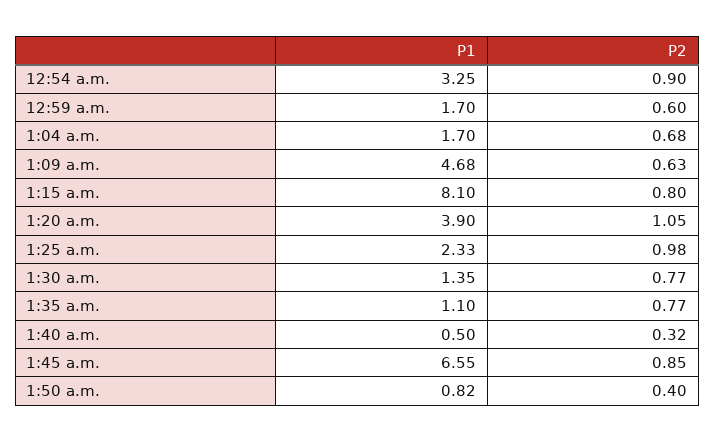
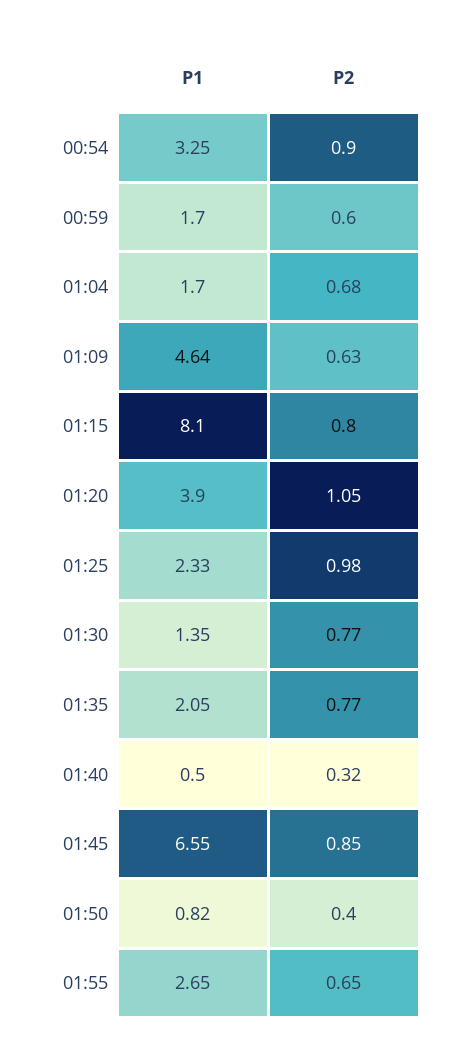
P1, 1:09 a.m.: 4.68 -> 4.64
P1, 1:35 a.m.: 1.1 -> 2.05
P1, 01:55: none -> 2.65
P2, 01:55: none -> 0.65

